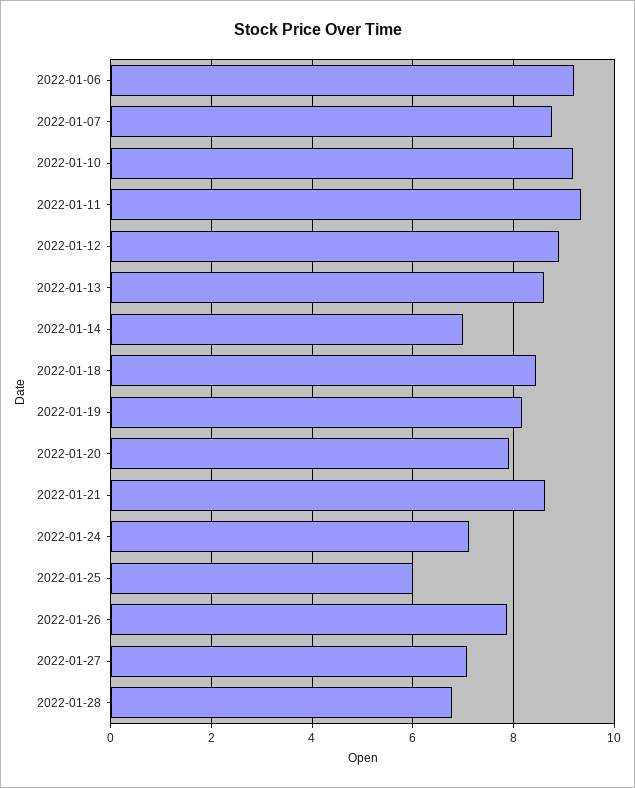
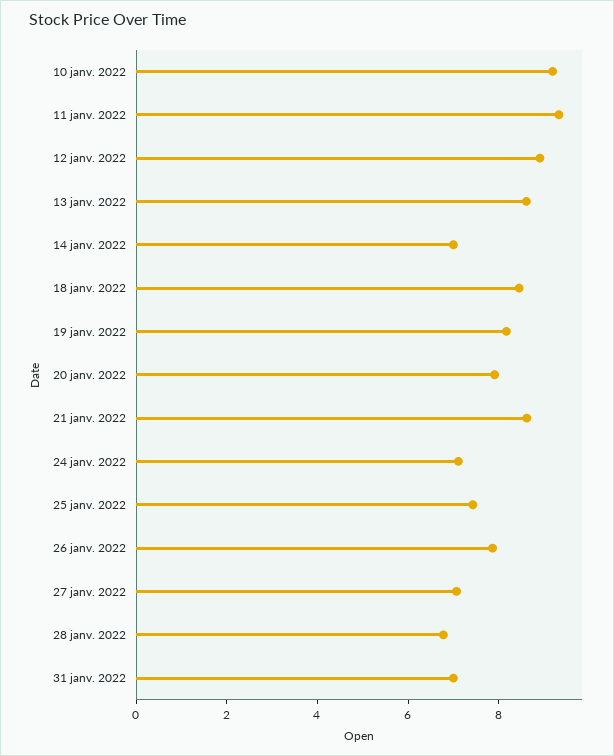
2022-01-06: 9.2 -> none
2022-01-07: 8.8 -> none
2022-01-25: 6 -> 7.5
31 janv. 2022: none -> 7

